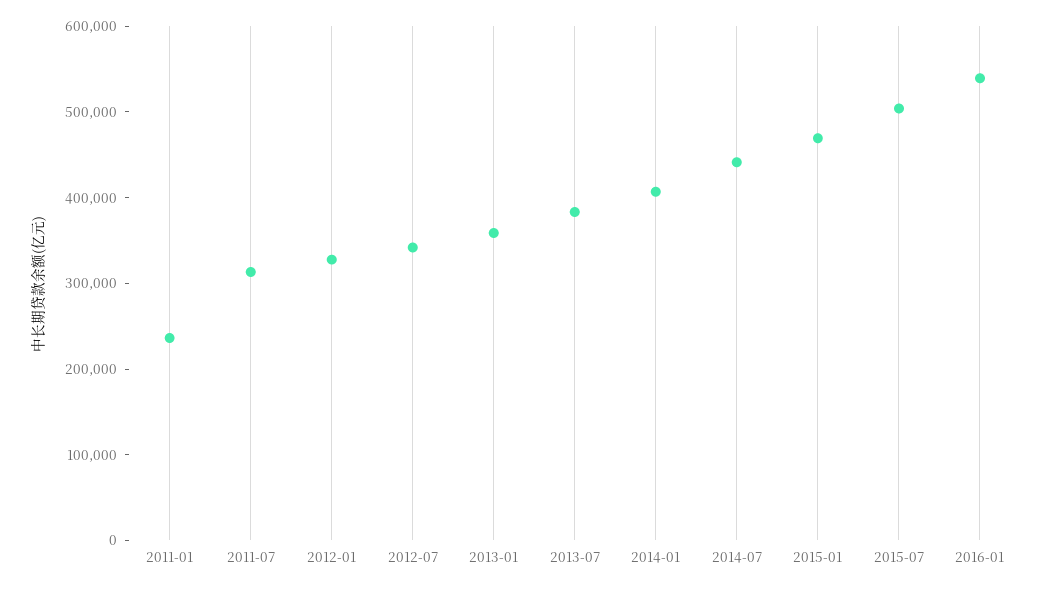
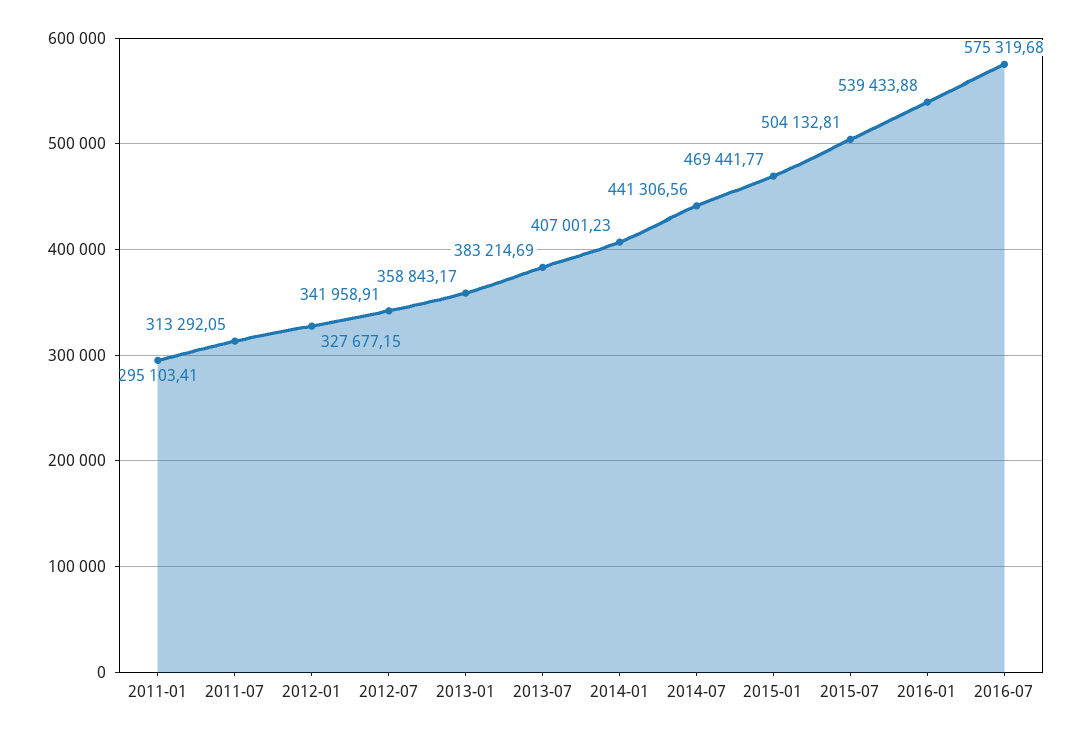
2011-01: 240000 -> 295103.41
2016-07: none -> 575319.68

